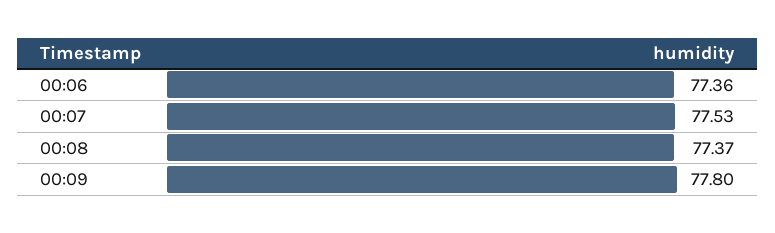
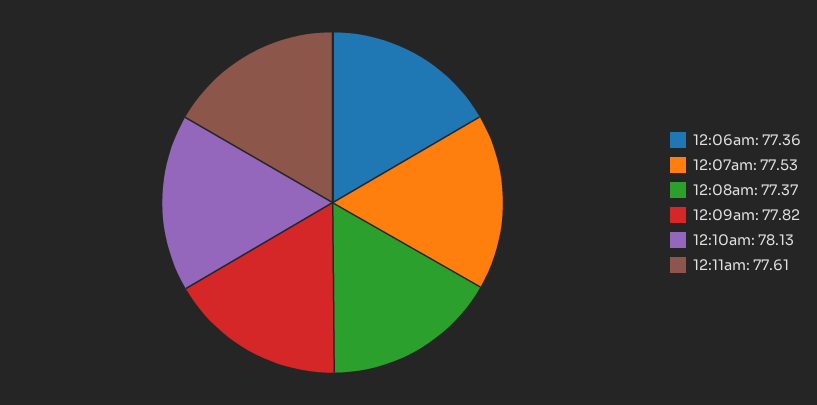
00:09: 77.8 -> 77.82
12:10am: none -> 78.13
12:11am: none -> 77.61

